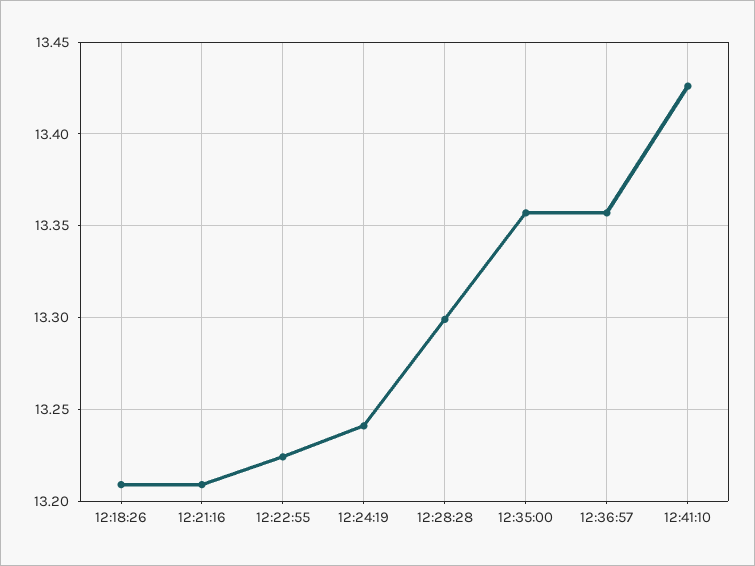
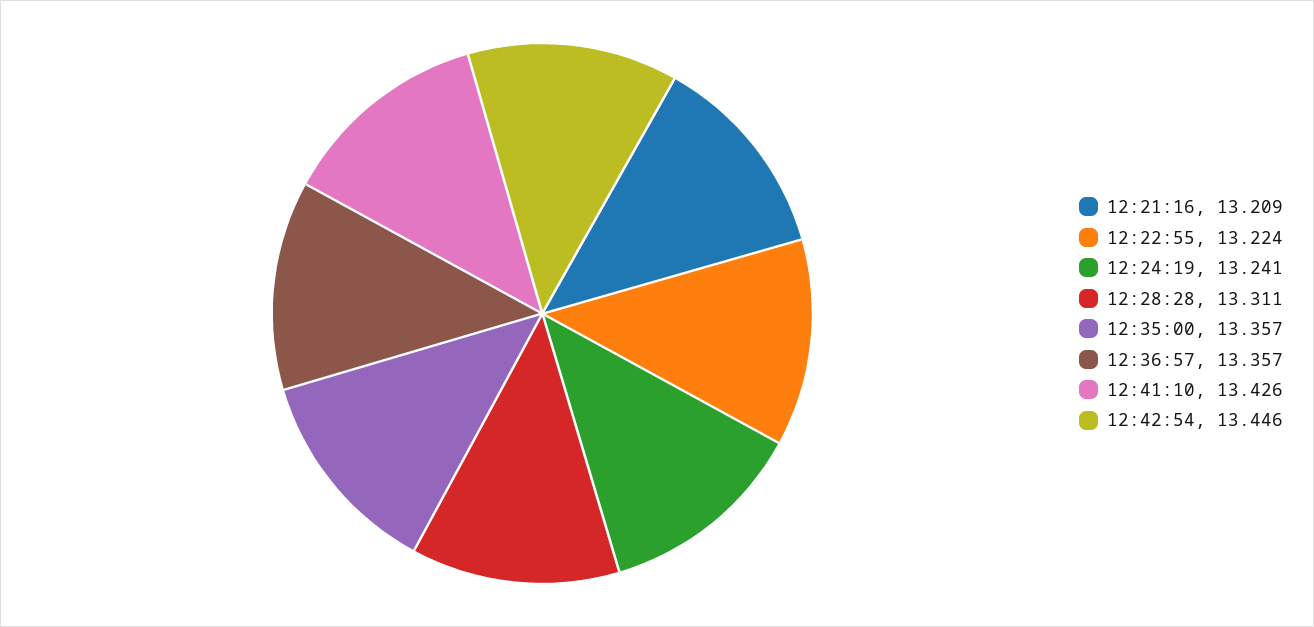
12:18:26: 13.21 -> none
12:28:28: 13.3 -> 13.311
12:42:54: none -> 13.446

